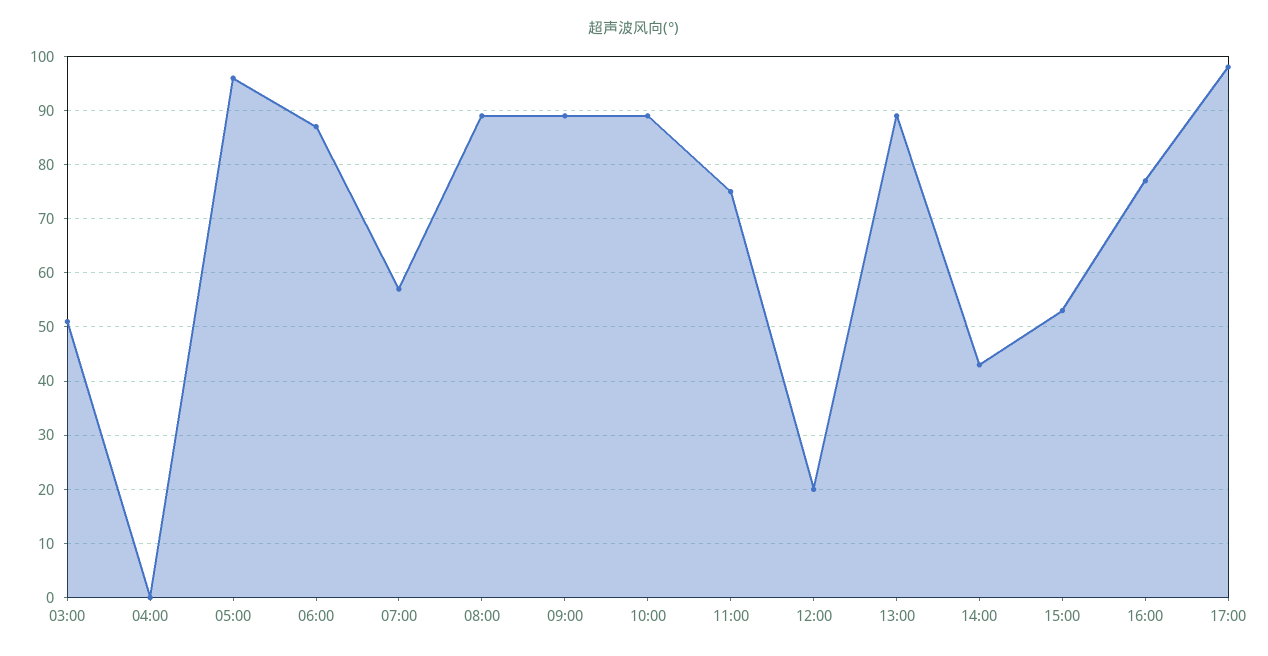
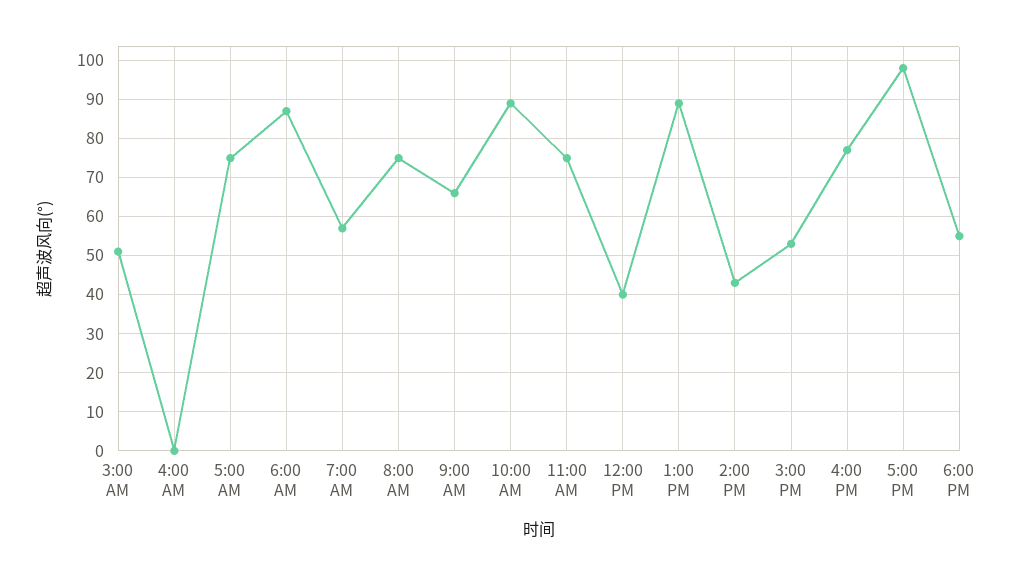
05:00: 95 -> 75
08:00: 90 -> 75
09:00: 90 -> 65
12:00: 20 -> 40
6:00 PM: none -> 55

